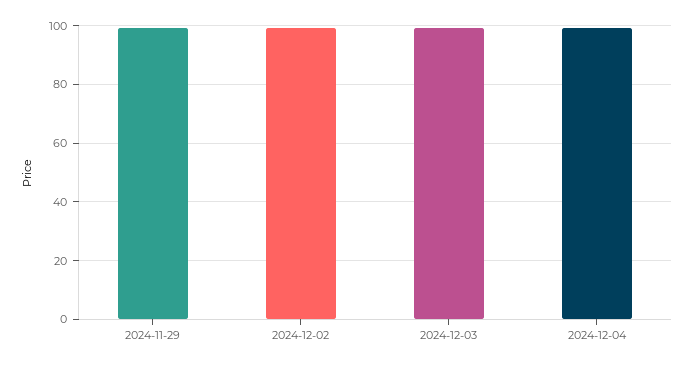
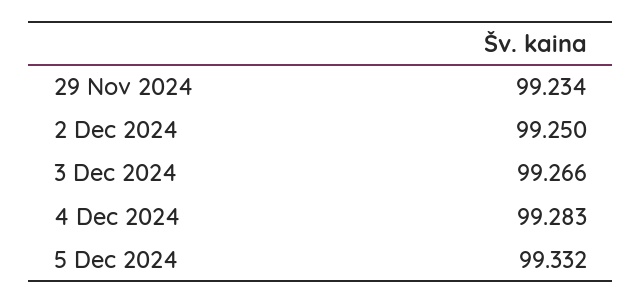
5 Dec 2024: none -> 99.332

